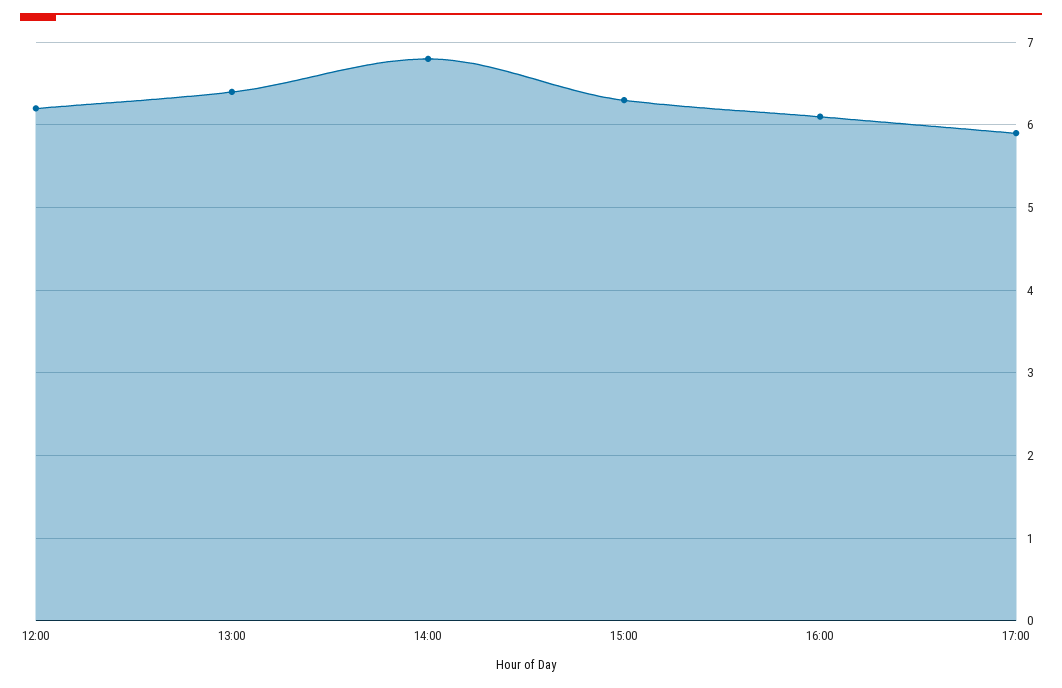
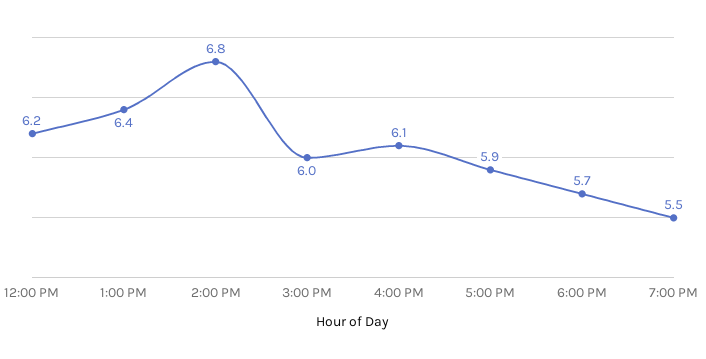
15:00: 6.3 -> 6
6:00 PM: none -> 5.7
7:00 PM: none -> 5.5

